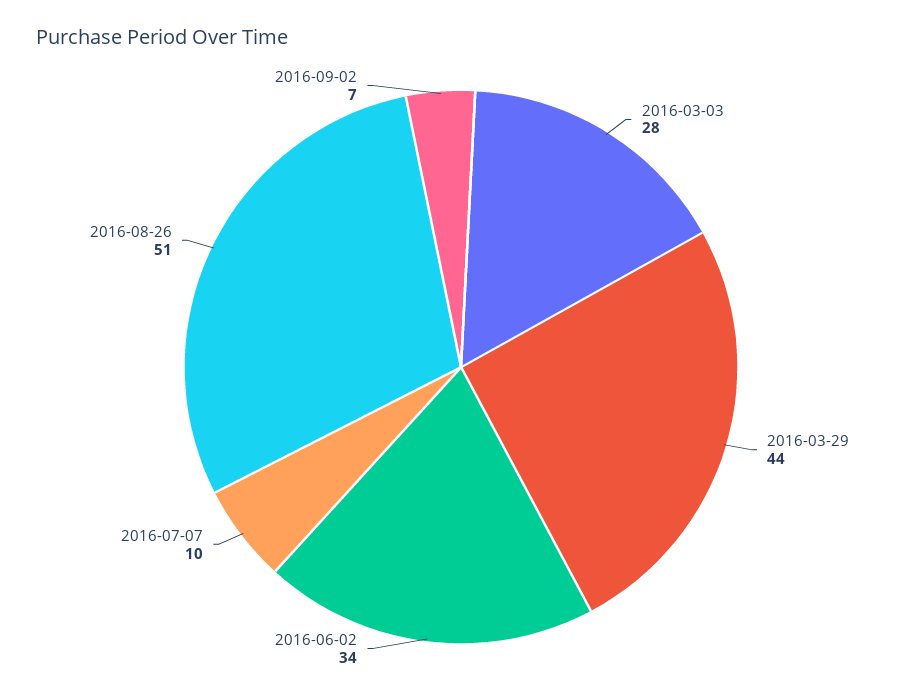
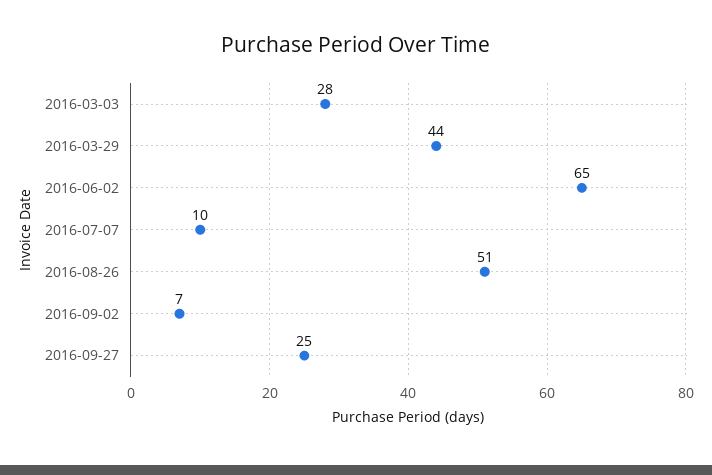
2016-06-02: 34 -> 65
2016-09-27: none -> 25

